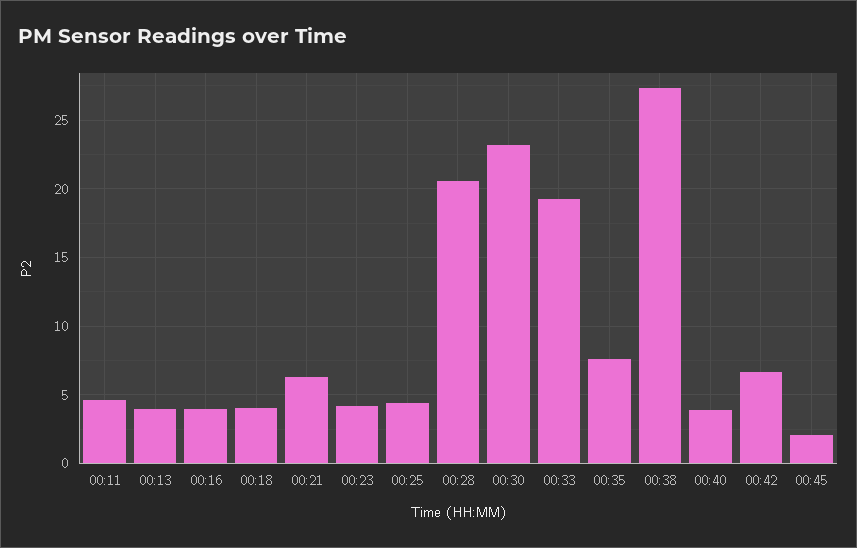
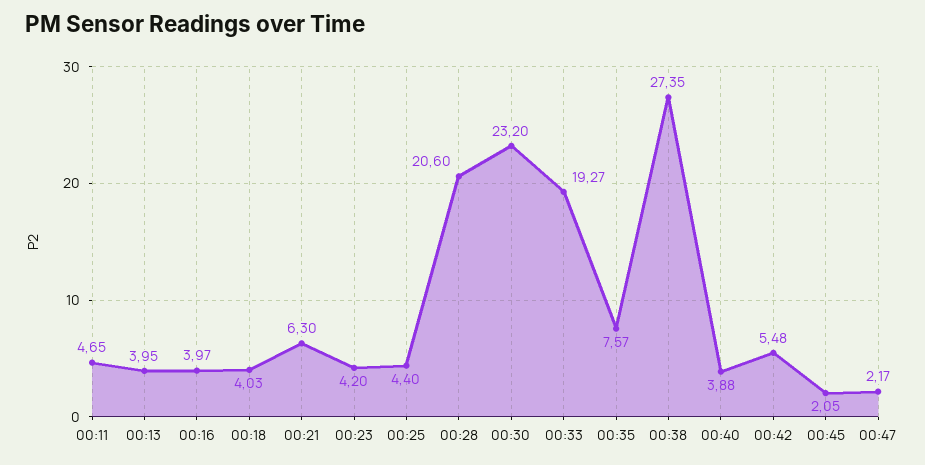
00:42: 6.5 -> 5.48
00:47: none -> 2.17

